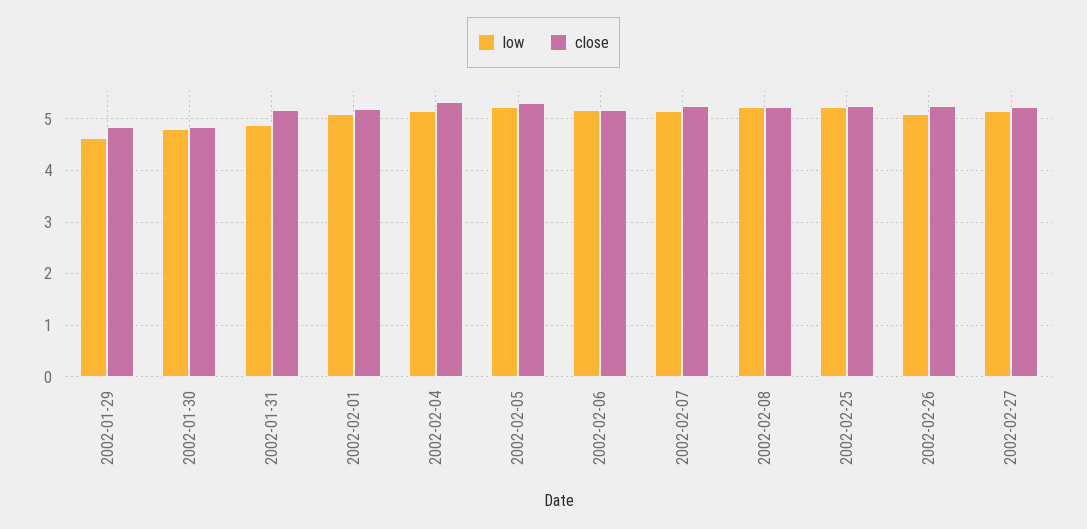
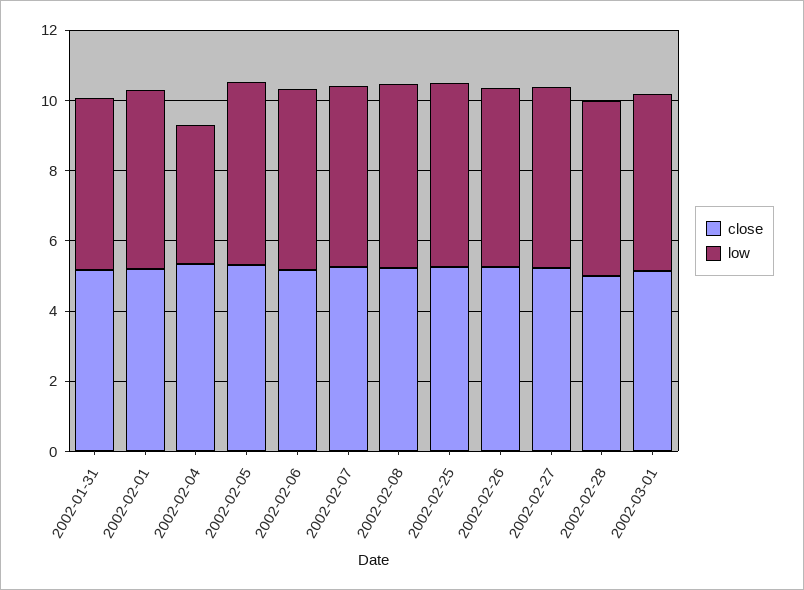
low, 2002-01-29: 4.6 -> none
close, 2002-01-29: 4.8 -> none
low, 2002-01-30: 4.8 -> none
close, 2002-01-30: 4.8 -> none
low, 2002-02-04: 5.2 -> 4
close, 2002-02-28: none -> 5
low, 2002-02-28: none -> 5
close, 2002-03-01: none -> 5
low, 2002-03-01: none -> 5

